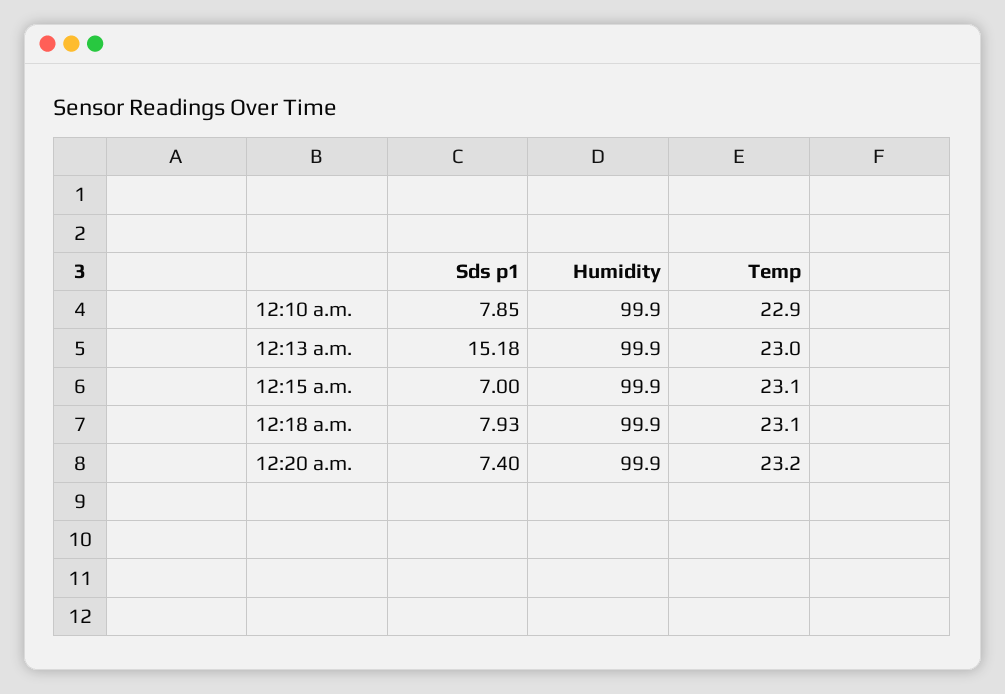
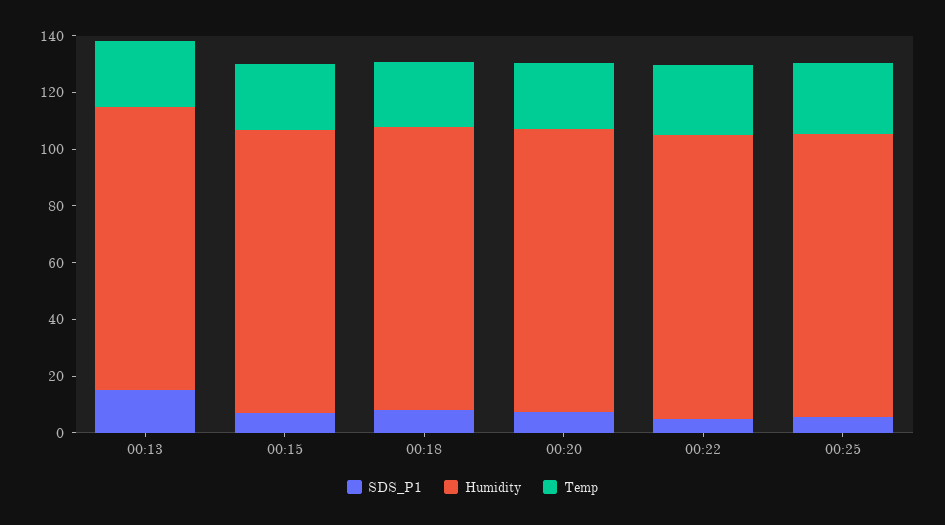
Sds p1, 12:10 a.m.: 7.85 -> none
Humidity, 12:10 a.m.: 99.9 -> none
Temp, 12:10 a.m.: 22.9 -> none
Sds p1, 00:22: none -> 5
Humidity, 00:22: none -> 100
Temp, 00:22: none -> 25
Sds p1, 00:25: none -> 5
Humidity, 00:25: none -> 100
Temp, 00:25: none -> 25

